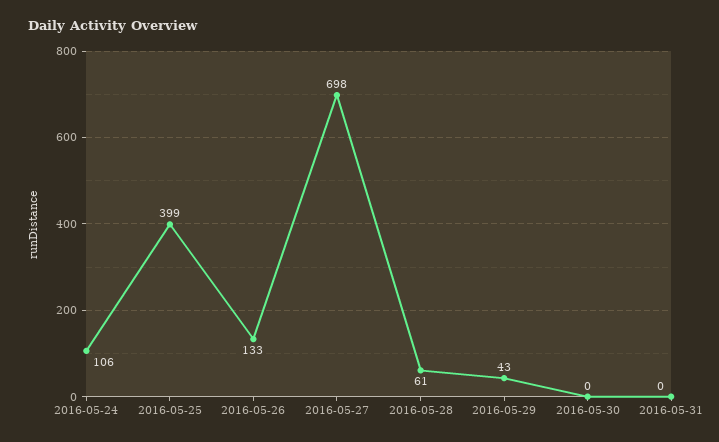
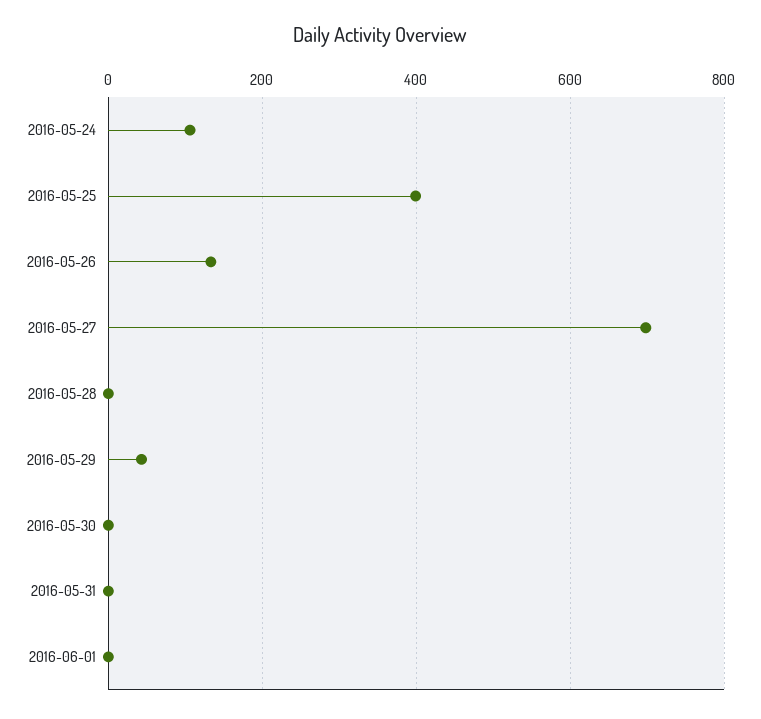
2016-05-28: 61 -> 0
2016-06-01: none -> 0

